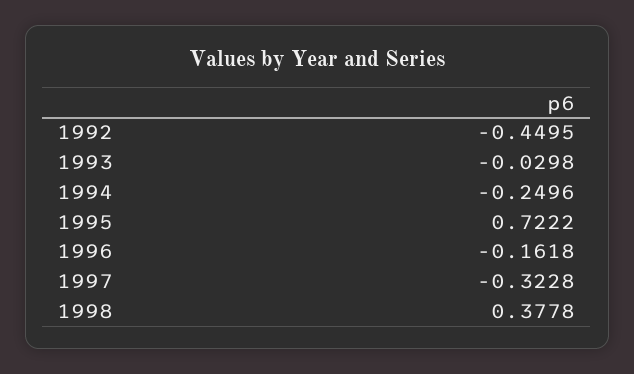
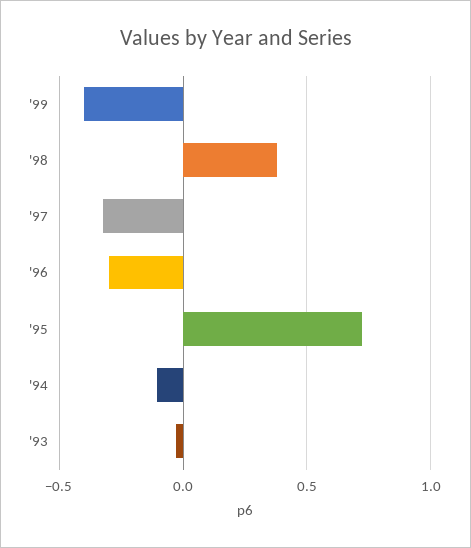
1992: -0.4495 -> none
1994: -0.2496 -> -0.1
1996: -0.1618 -> -0.3
'99: none -> -0.4

